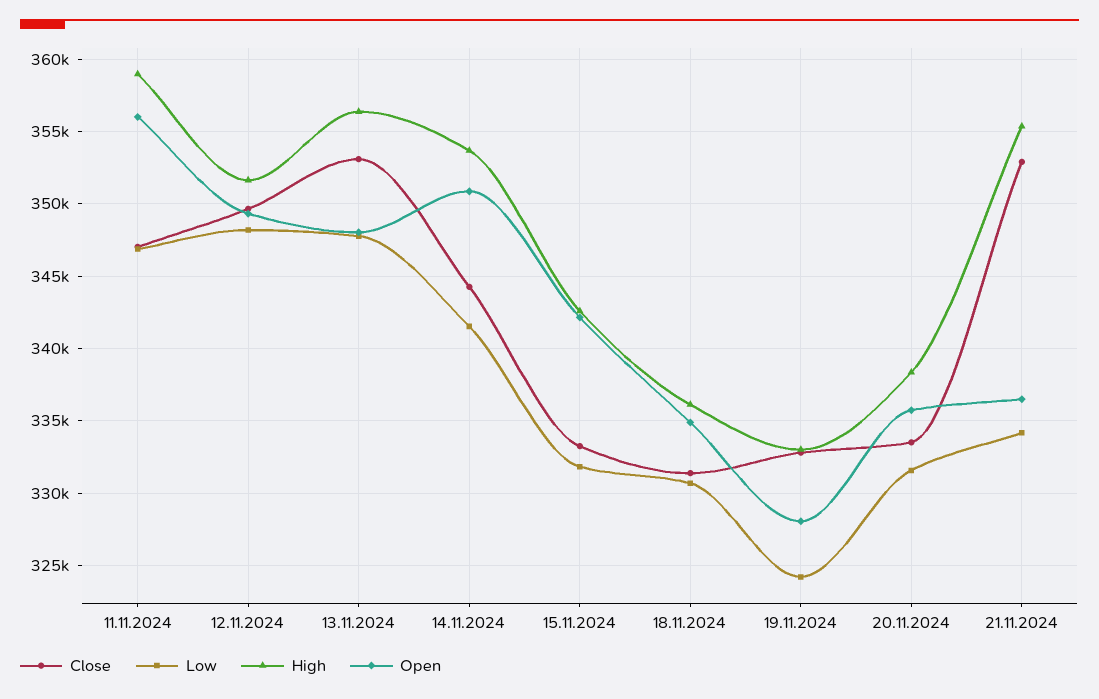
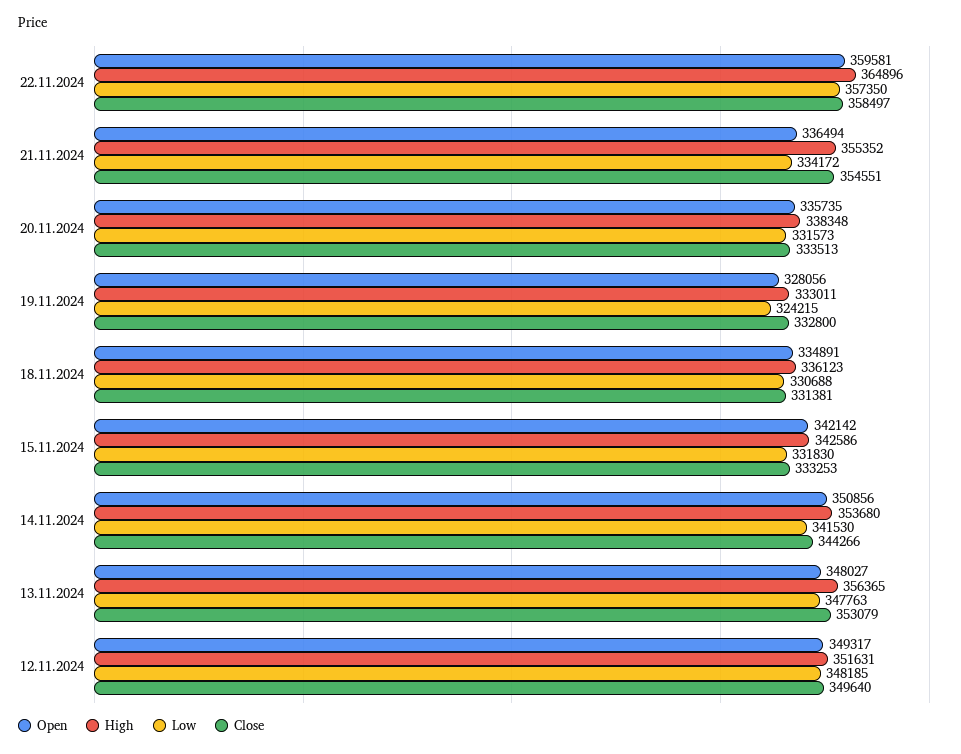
Close, 11.11.2024: 347000 -> none
Low, 11.11.2024: 347000 -> none
High, 11.11.2024: 359000 -> none
Open, 11.11.2024: 356000 -> none
Close, 21.11.2024: 353000 -> 354551
Open, 22.11.2024: none -> 359581
High, 22.11.2024: none -> 364896
Low, 22.11.2024: none -> 357350
Close, 22.11.2024: none -> 358497

